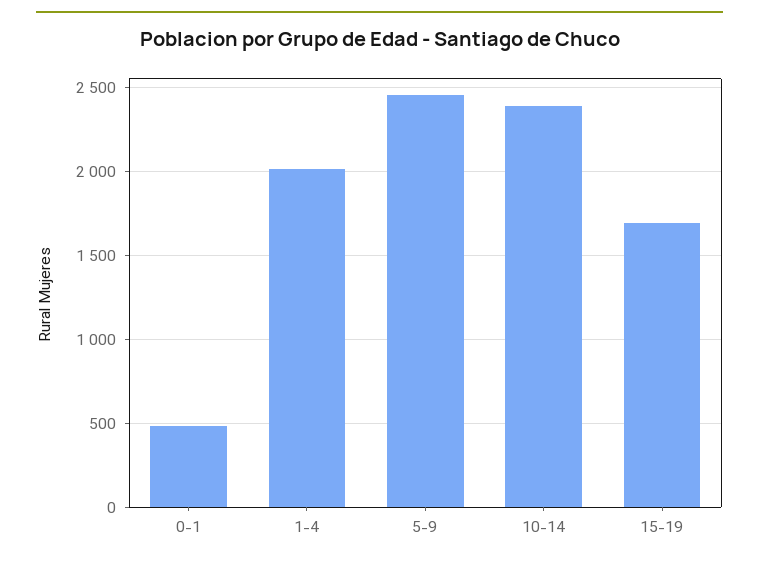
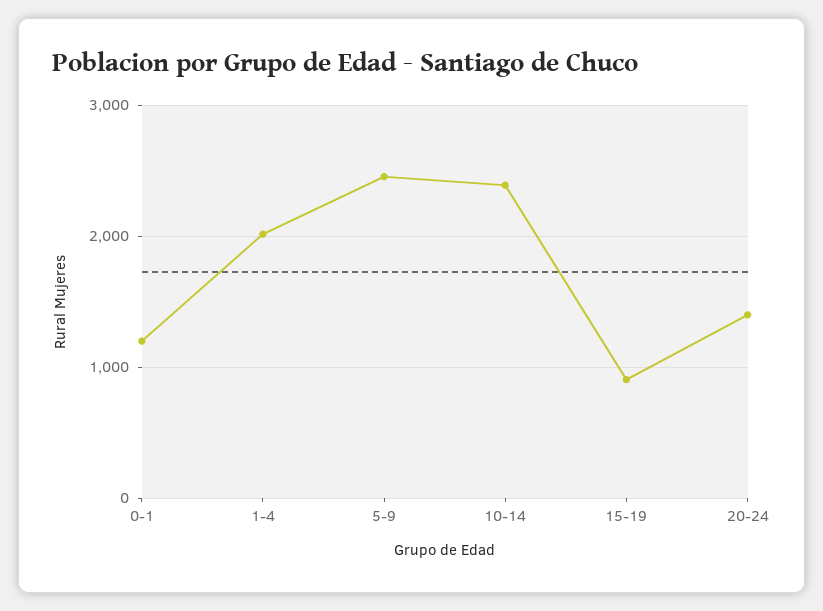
0-1: 500 -> 1200
15-19: 1700 -> 900
20-24: none -> 1400

